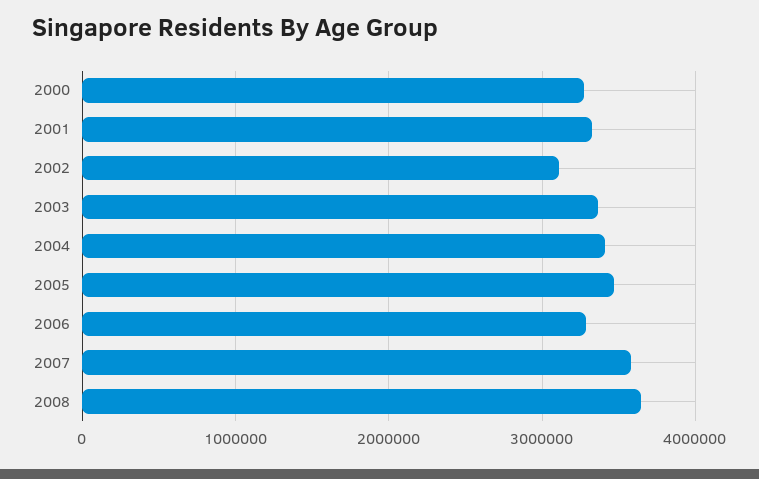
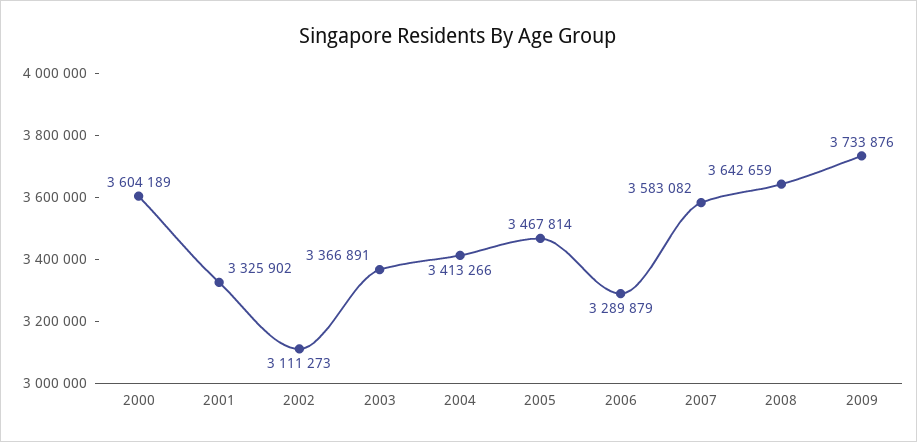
2000: 3300000 -> 3604189
2009: none -> 3733876

